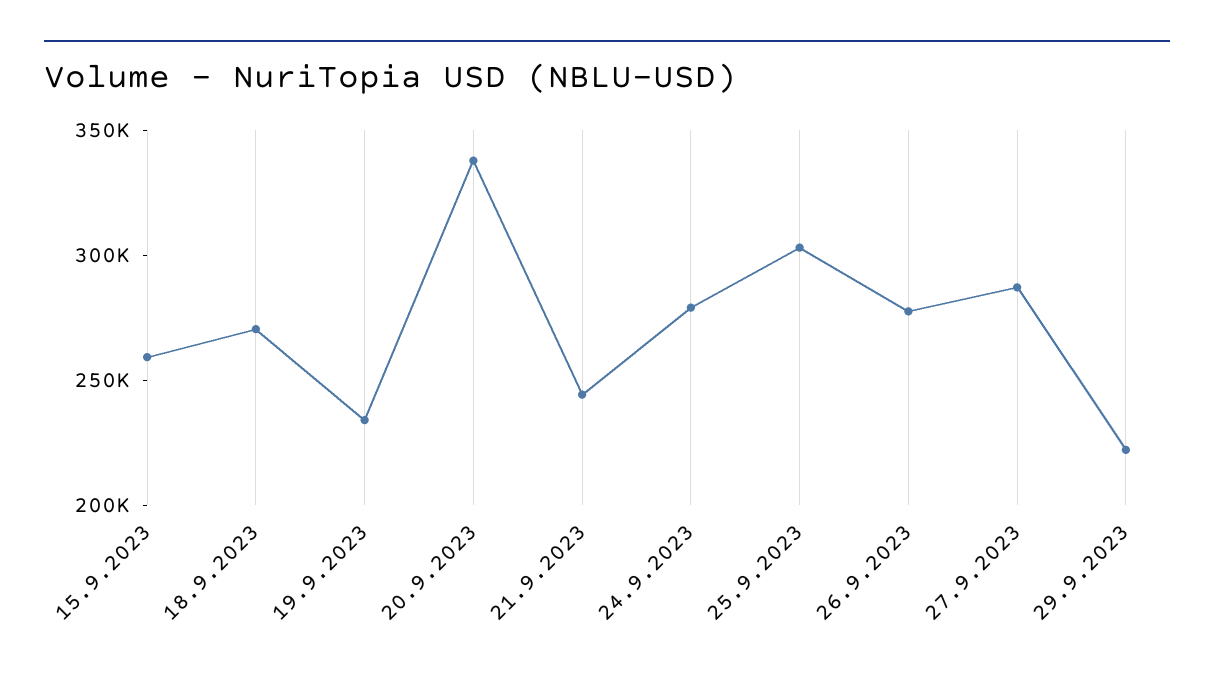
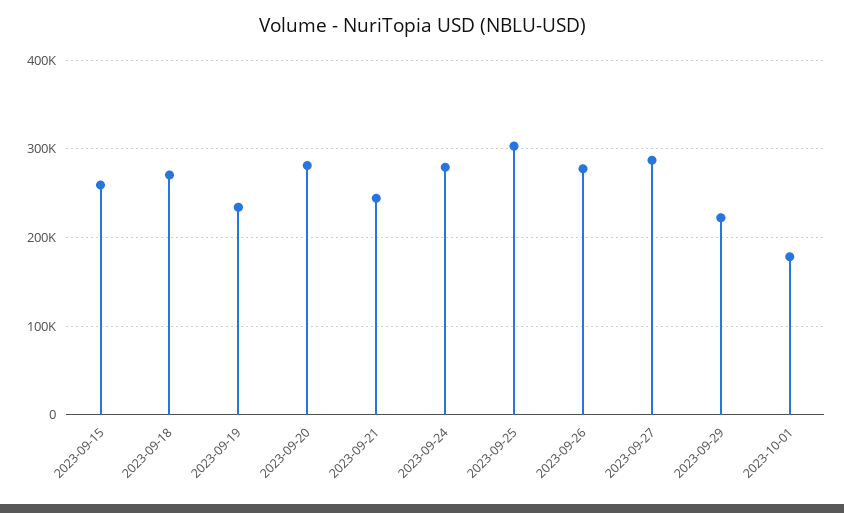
20.9.2023: 340000 -> 280000
2023-10-01: none -> 180000

